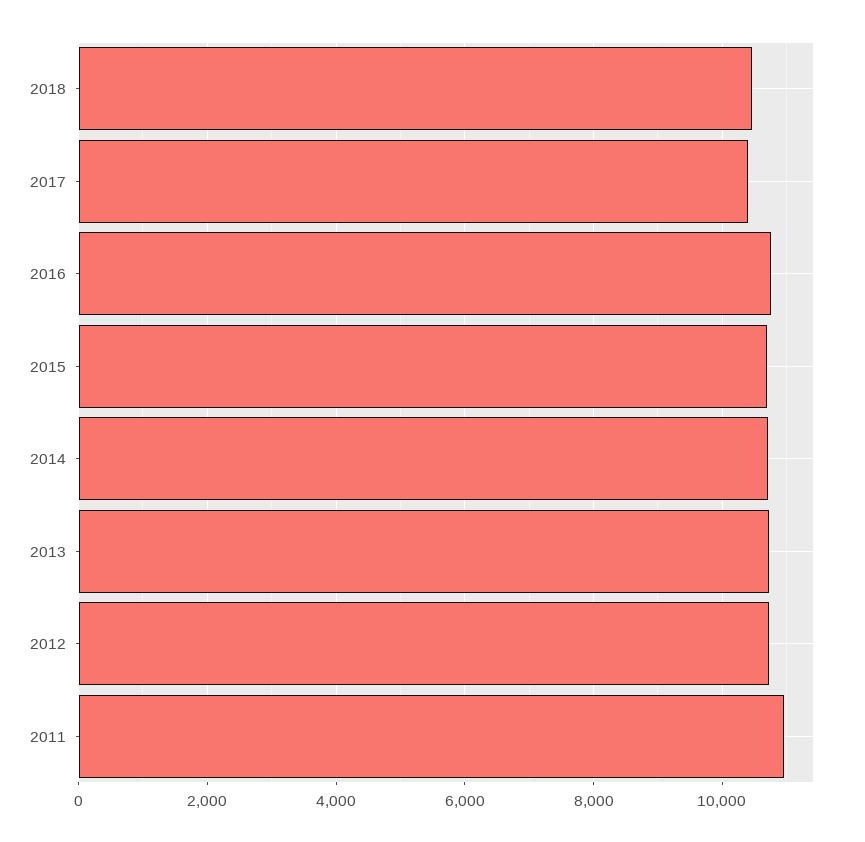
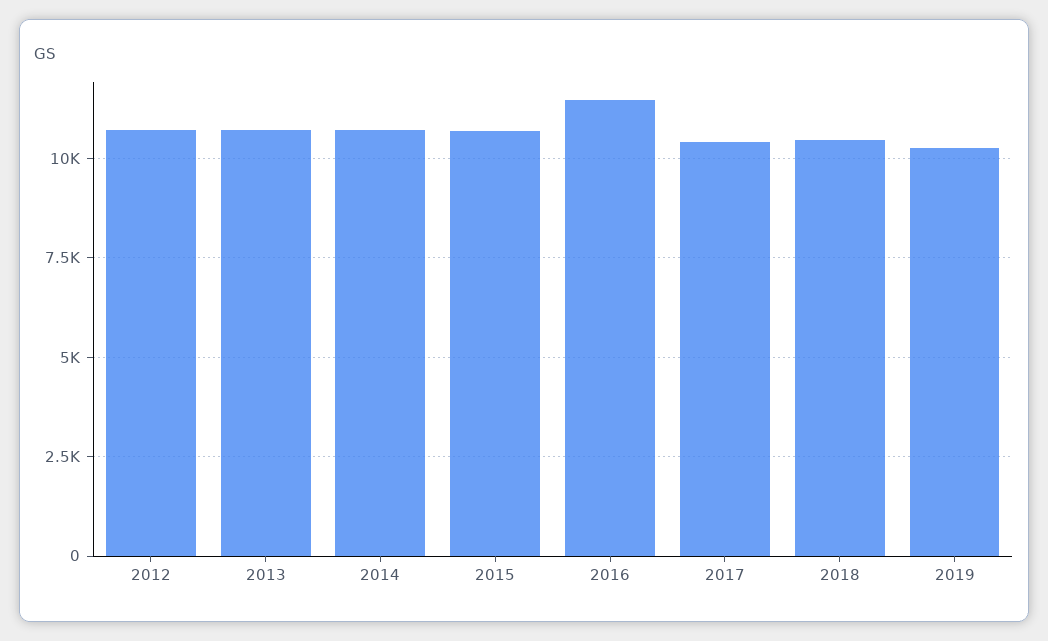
2016: 10800 -> 11500
2011: 11000 -> none
2019: none -> 10250

